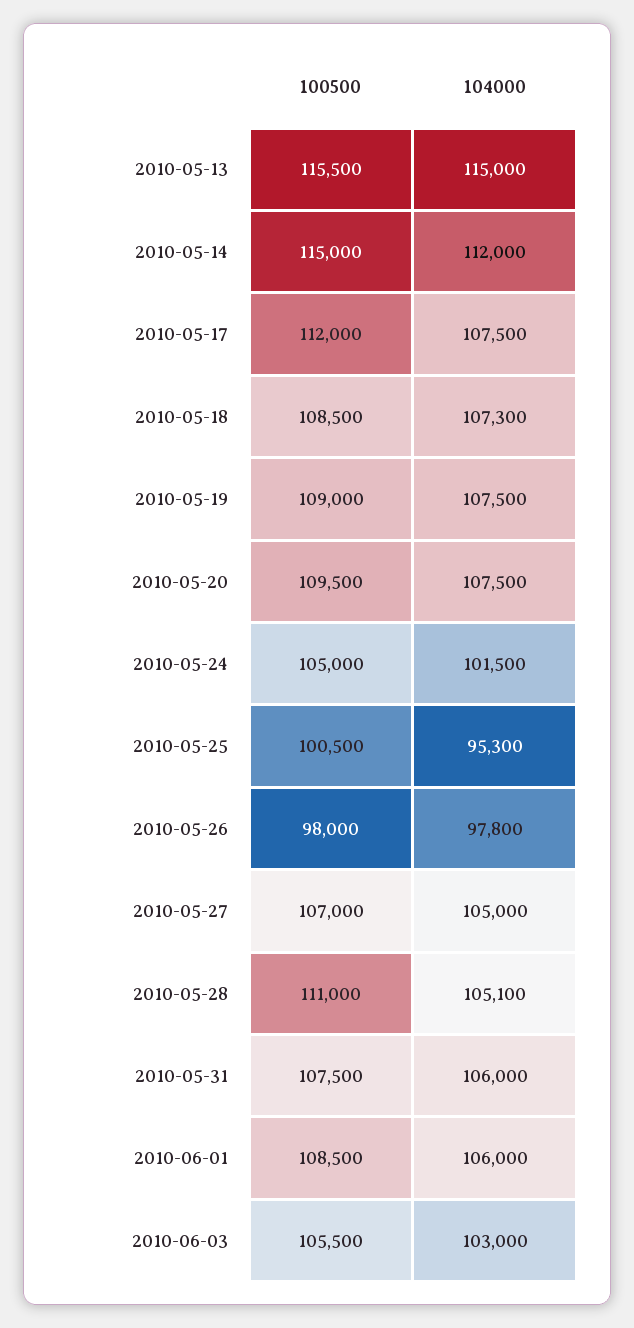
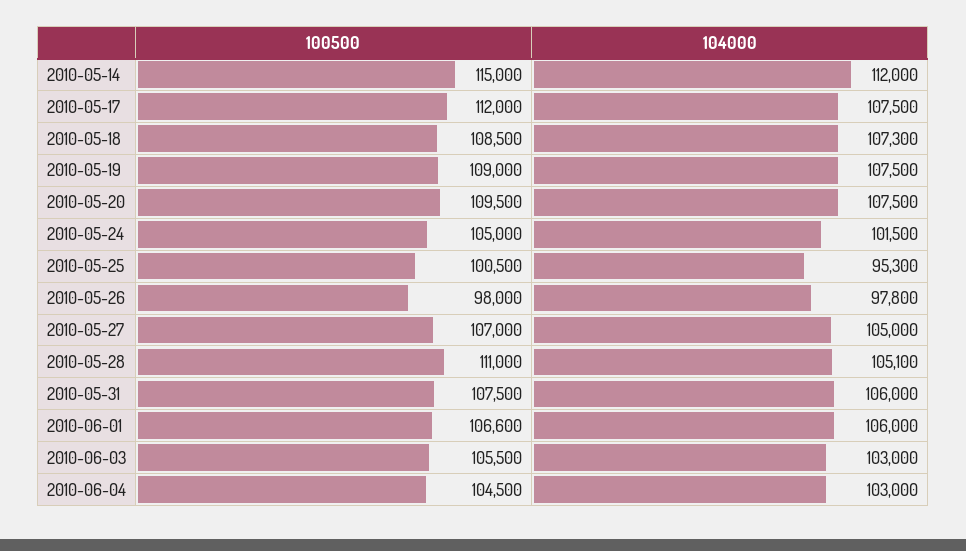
100500, 2010-05-13: 115500 -> none
104000, 2010-05-13: 115000 -> none
100500, 2010-06-01: 108500 -> 106600
100500, 2010-06-04: none -> 104500
104000, 2010-06-04: none -> 103000

